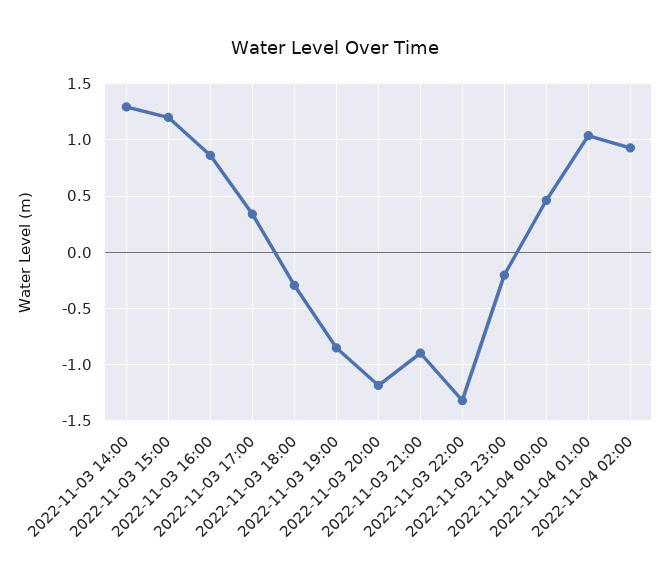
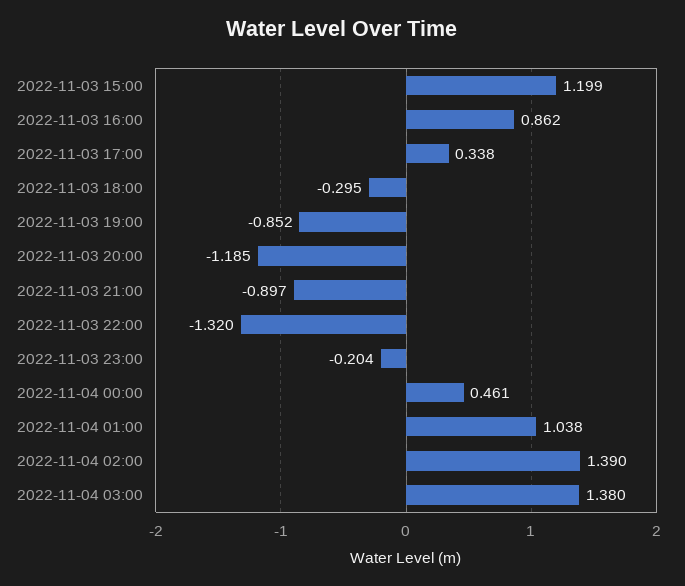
2022-11-03 14:00: 1.3 -> none
2022-11-04 02:00: 0.9 -> 1.39
2022-11-04 03:00: none -> 1.38

